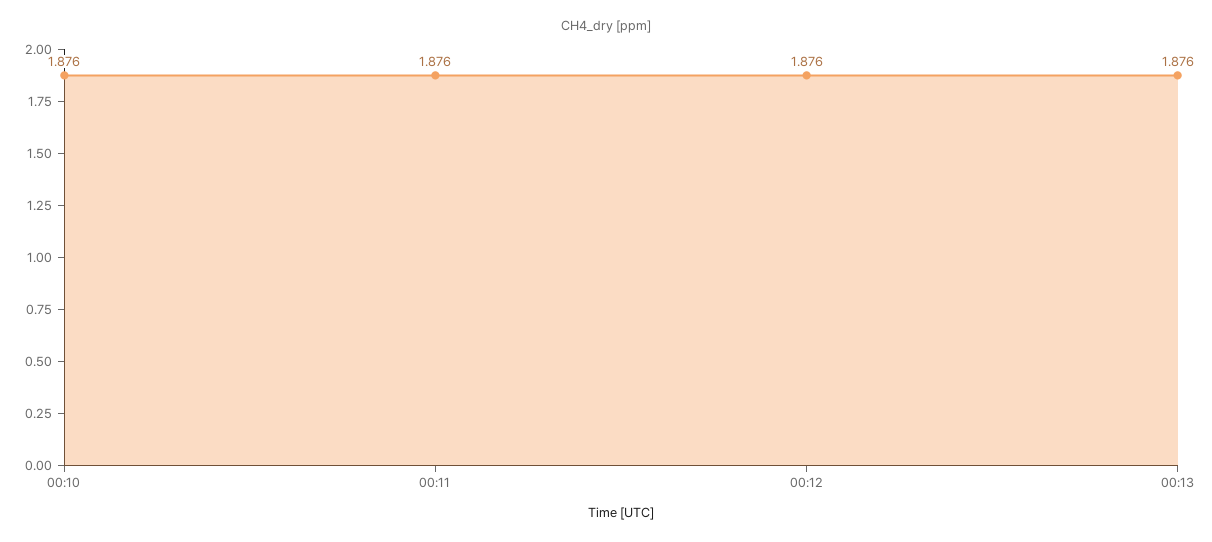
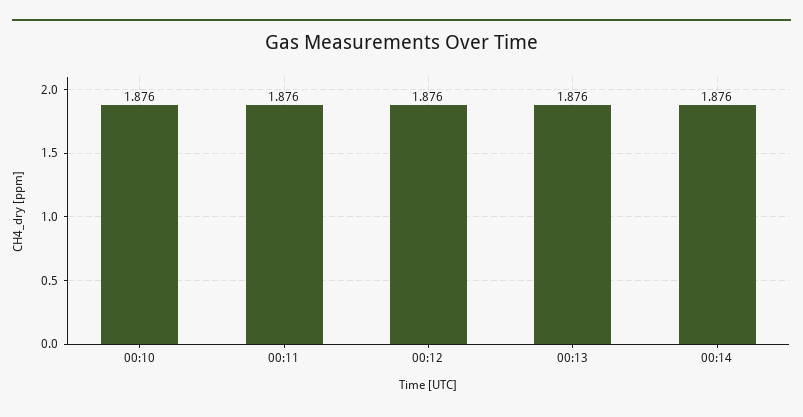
00:14: none -> 1.876

